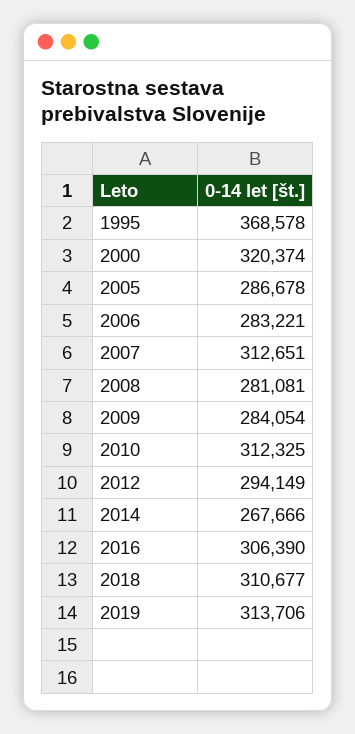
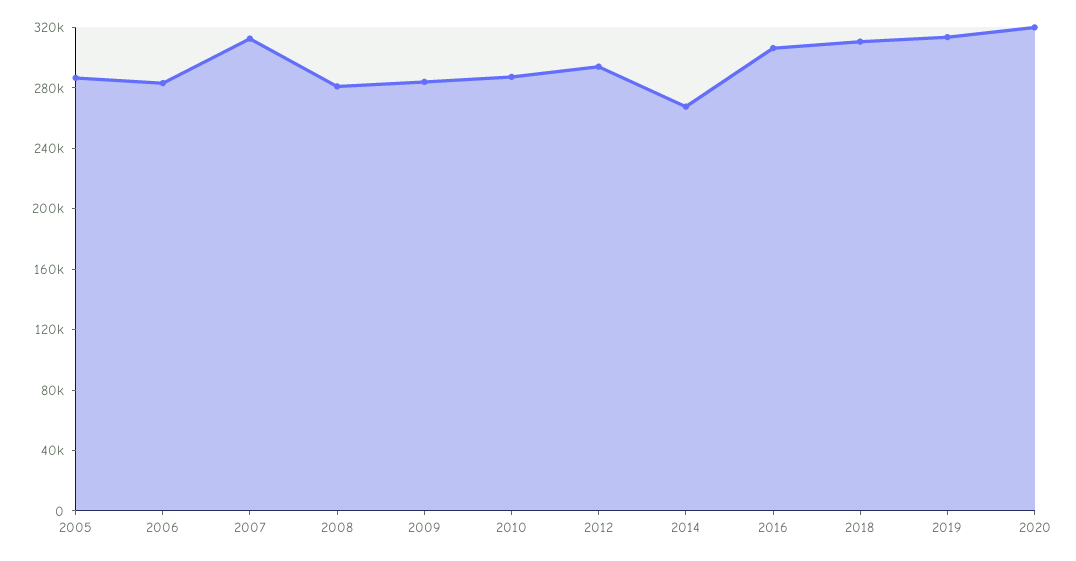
1995: 368578 -> none
2000: 320374 -> none
2010: 312325 -> 290000
2020: none -> 320000

